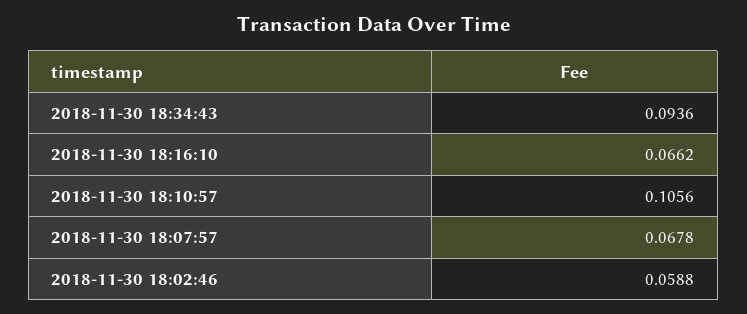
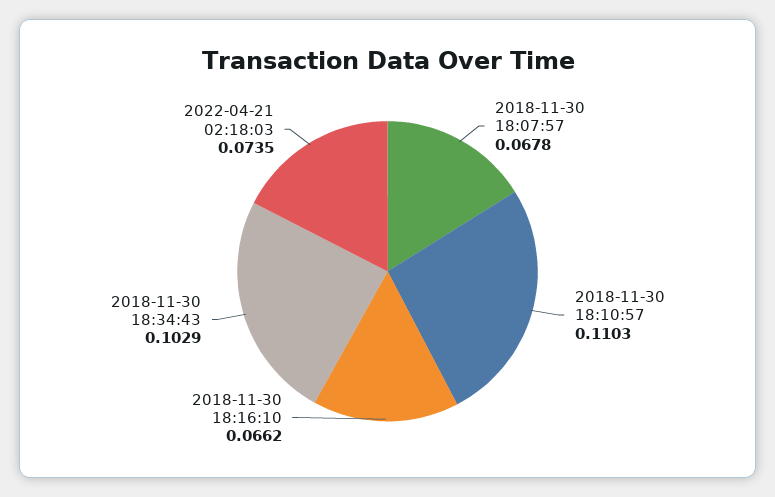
2018-11-30 18:34:43: 0.0936 -> 0.1029
2018-11-30 18:10:57: 0.1056 -> 0.1103
2018-11-30 18:02:46: 0.0588 -> none
2022-04-21 02:18:03: none -> 0.0735

